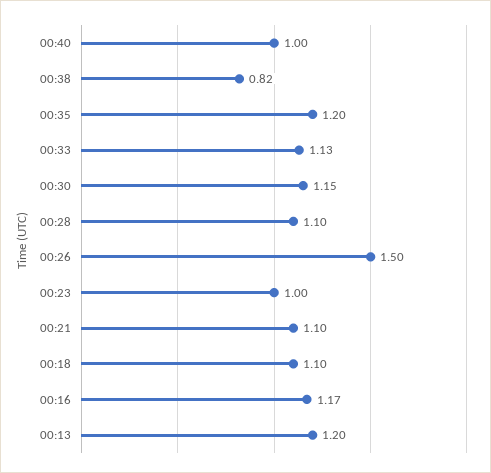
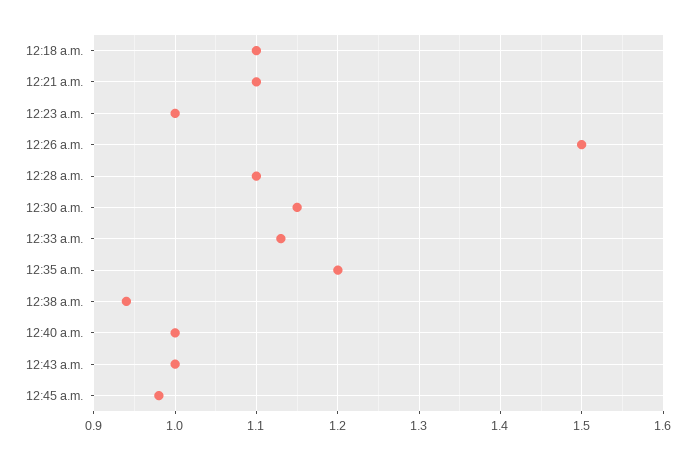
00:38: 0.82 -> 0.94
00:16: 1.17 -> none
00:13: 1.2 -> none
12:43 a.m.: none -> 1
12:45 a.m.: none -> 0.98

